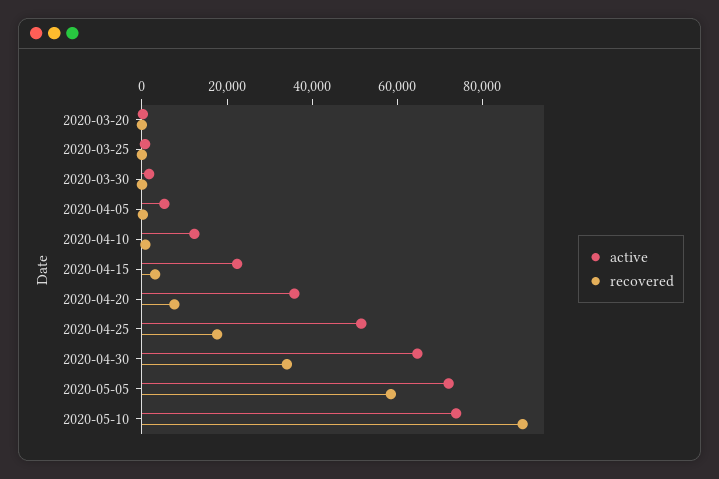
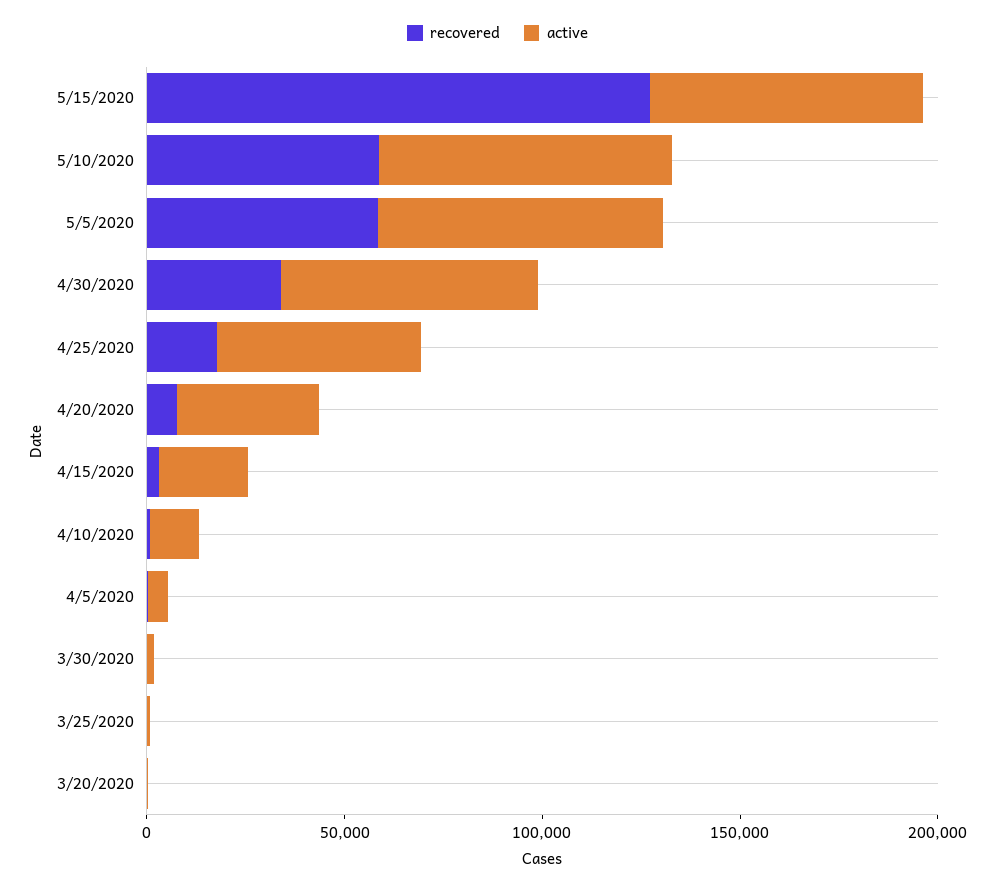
recovered, 2020-05-10: 90000 -> 60000
recovered, 5/15/2020: none -> 130000
active, 5/15/2020: none -> 70000

